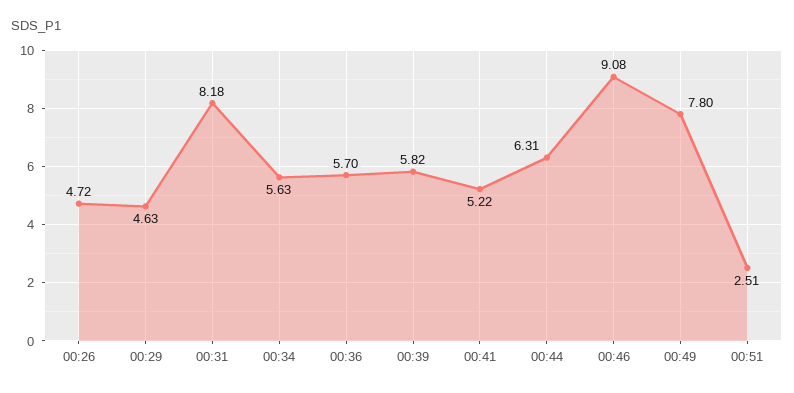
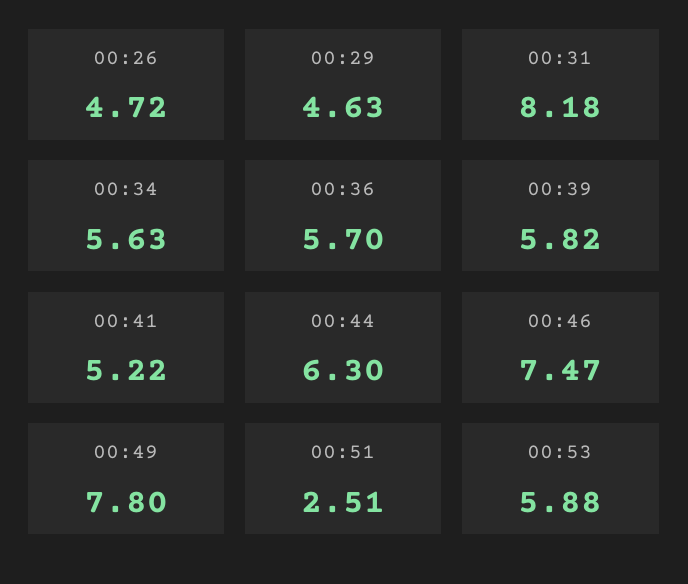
00:44: 6.31 -> 6.3
00:46: 9.08 -> 7.47
00:53: none -> 5.88

